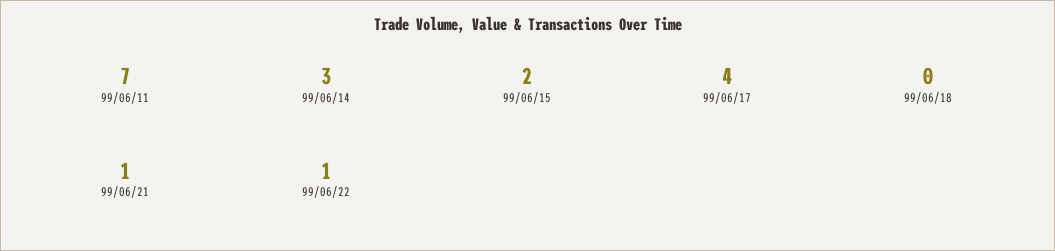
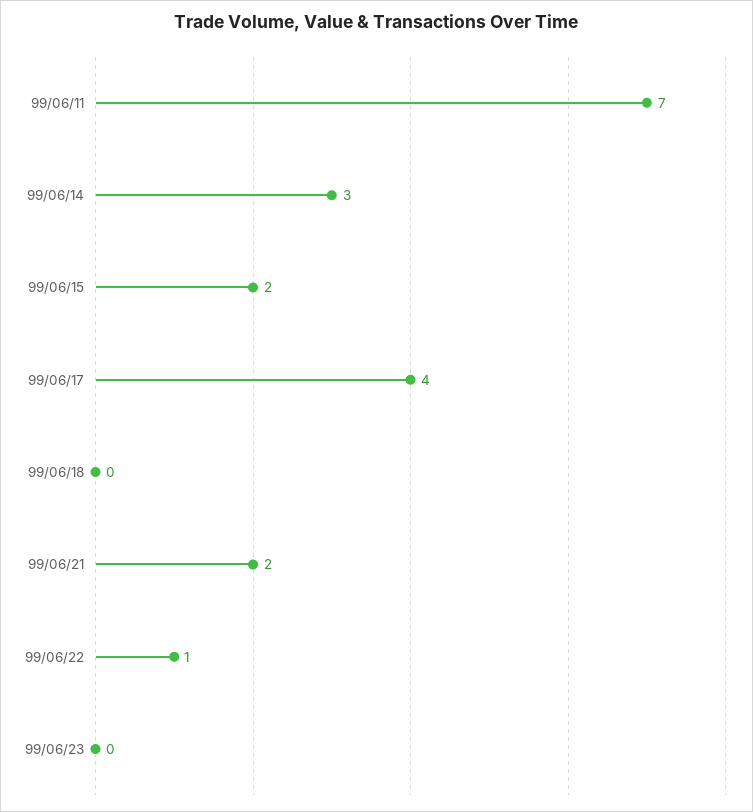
99/06/21: 1 -> 2
99/06/23: none -> 0

